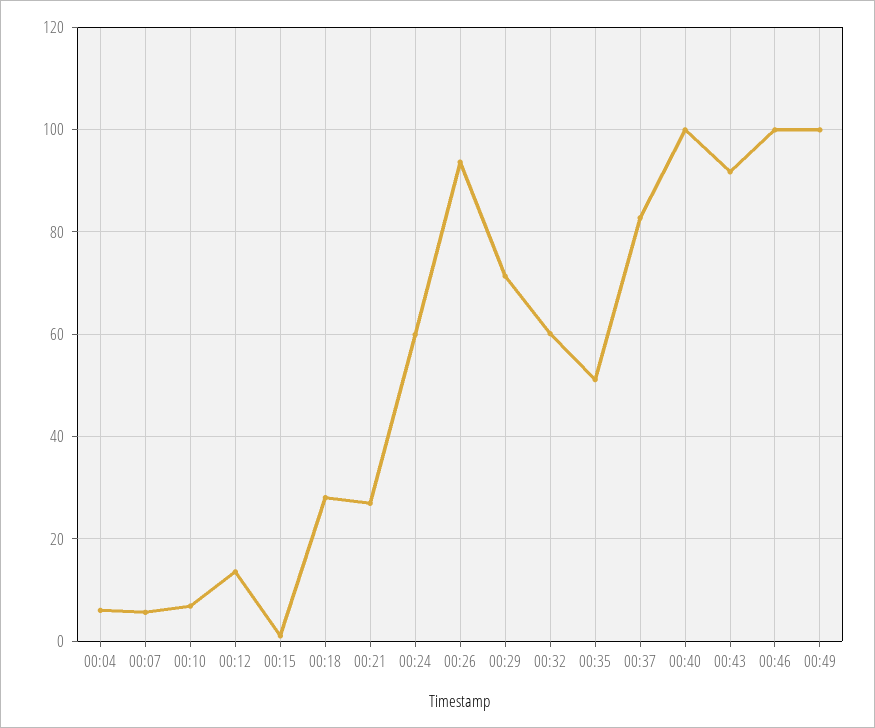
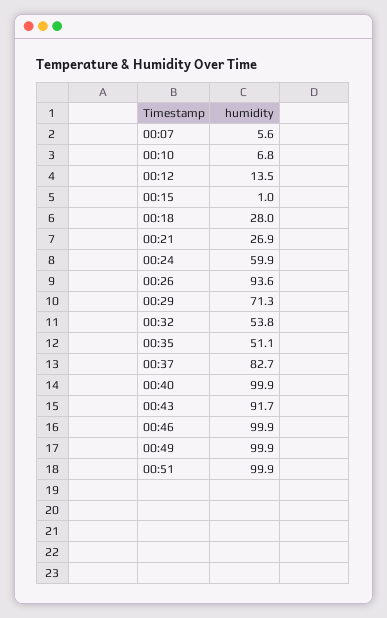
00:04: 6 -> none
00:32: 60 -> 53.8
00:51: none -> 99.9

